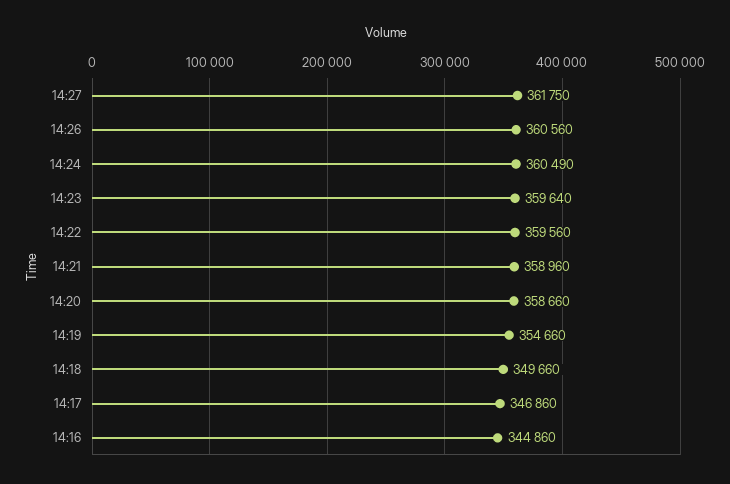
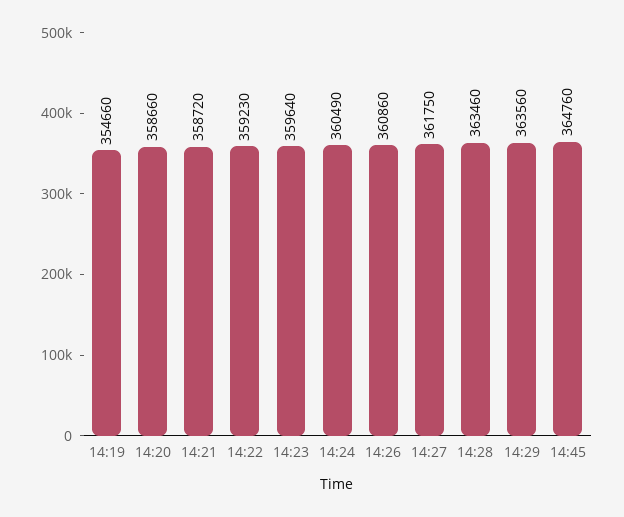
14:26: 360560 -> 360860
14:22: 359560 -> 359230
14:21: 358960 -> 358720
14:18: 349660 -> none
14:17: 346860 -> none
14:16: 344860 -> none
14:28: none -> 363460
14:29: none -> 363560
14:45: none -> 364760

